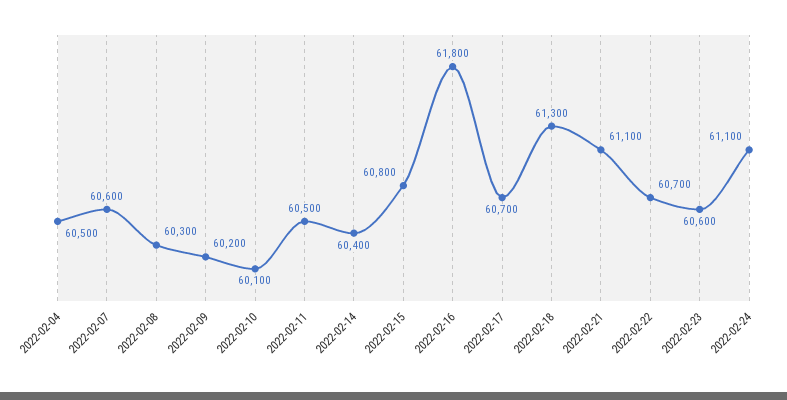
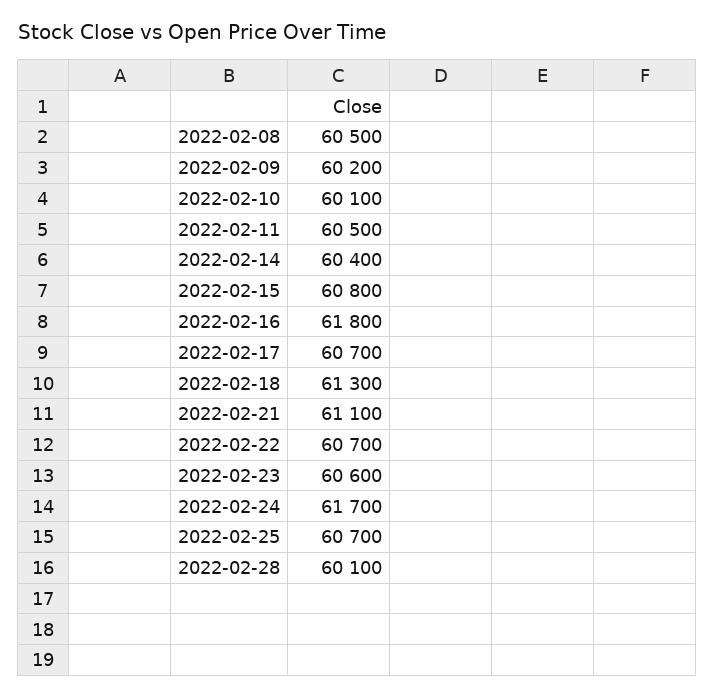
2022-02-04: 60500 -> none
2022-02-07: 60600 -> none
2022-02-08: 60300 -> 60500
2022-02-24: 61100 -> 61700
2022-02-25: none -> 60700
2022-02-28: none -> 60100

